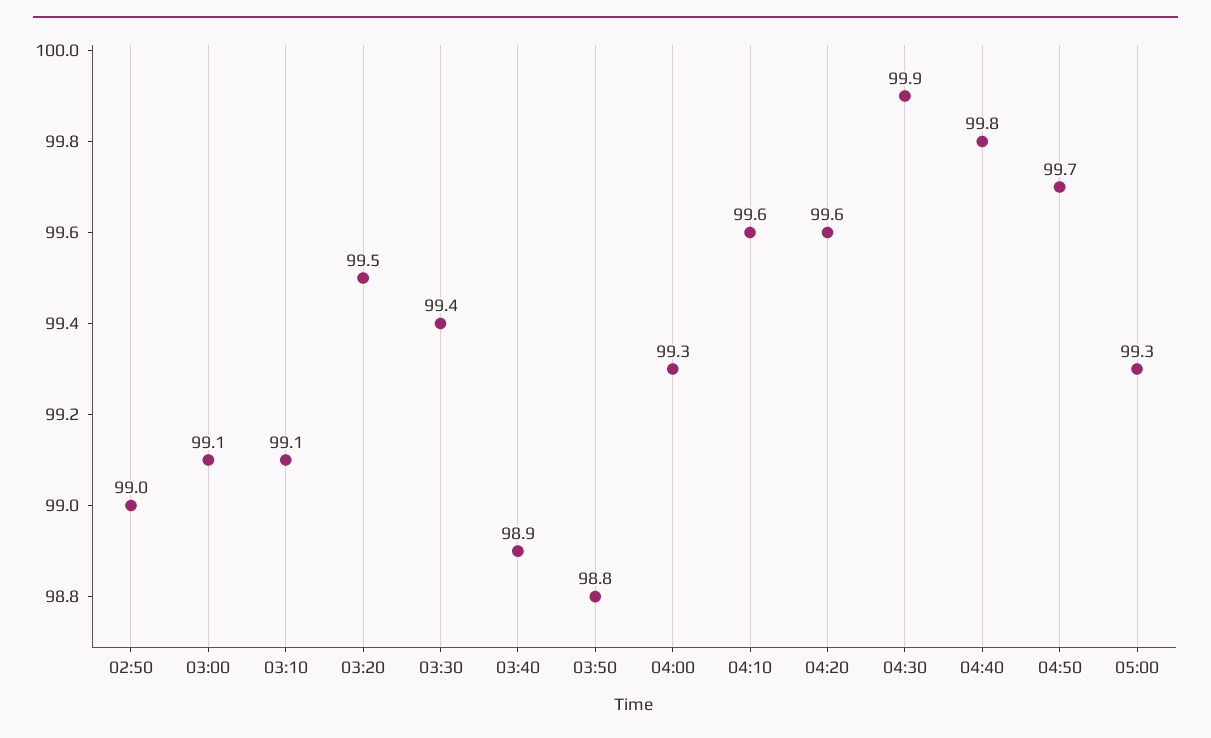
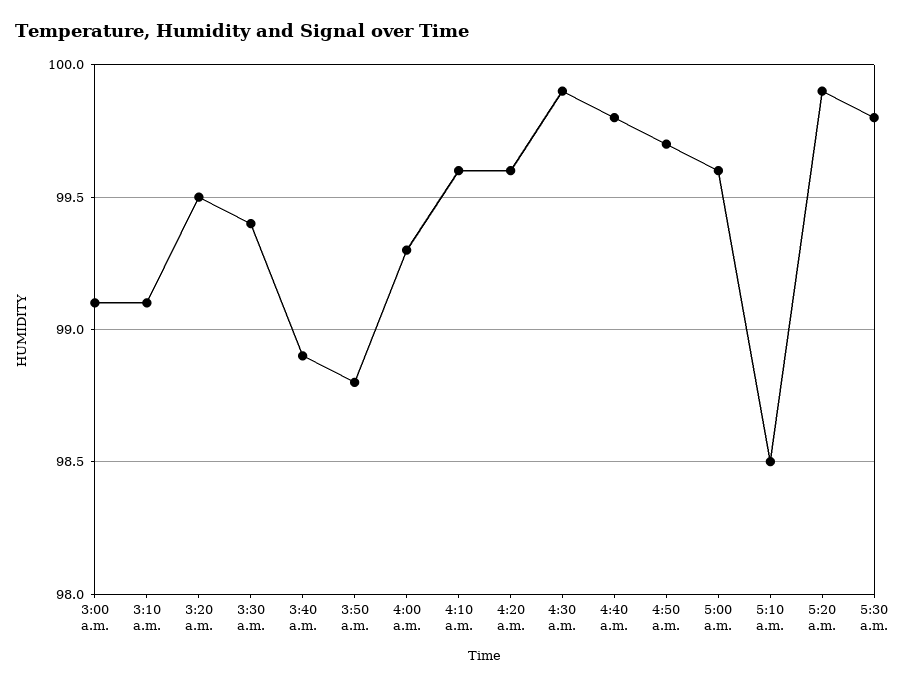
02:50: 99 -> none
05:00: 99.3 -> 99.6
5:10 a.m.: none -> 98.5
5:20 a.m.: none -> 99.9
5:30 a.m.: none -> 99.8

